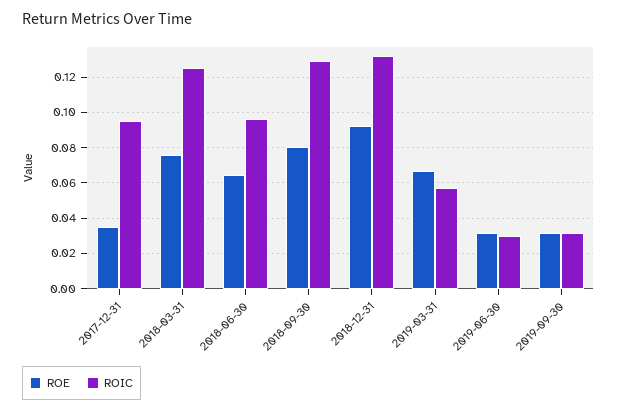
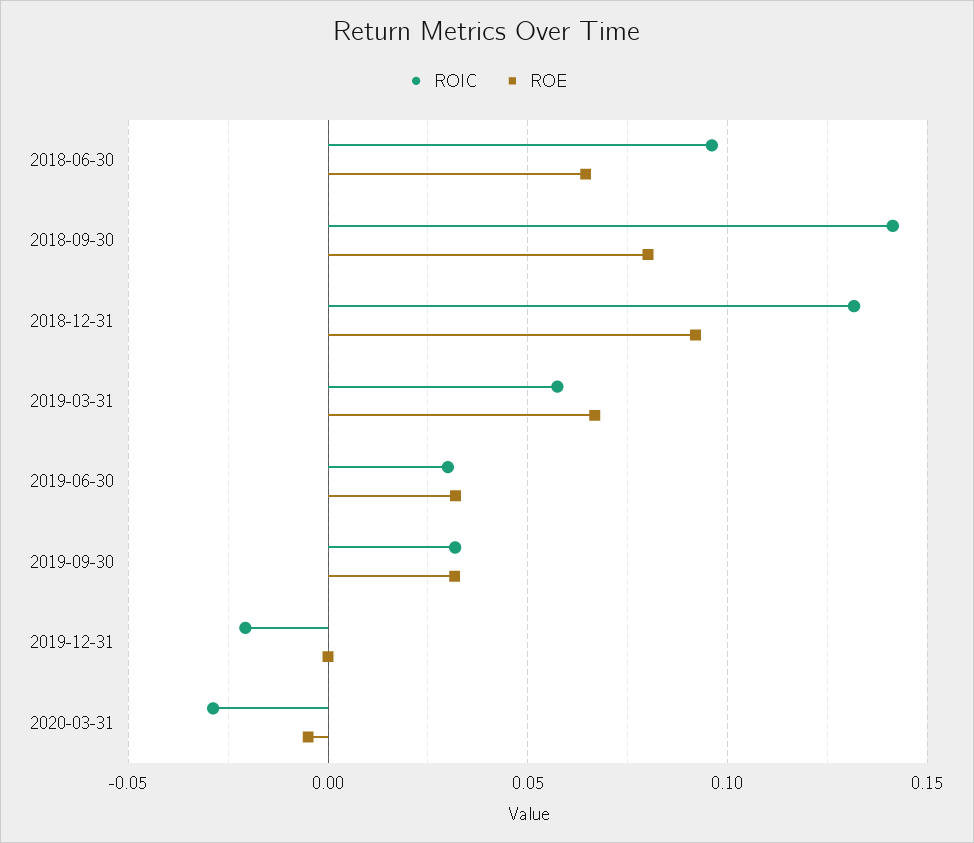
ROE, 2017-12-31: 0.035 -> none
ROIC, 2017-12-31: 0.095 -> none
ROE, 2018-03-31: 0.075 -> none
ROIC, 2018-03-31: 0.125 -> none
ROIC, 2018-09-30: 0.13 -> 0.14
ROIC, 2019-12-31: none -> -0.02
ROE, 2019-12-31: none -> 0
ROIC, 2020-03-31: none -> -0.03
ROE, 2020-03-31: none -> -0.005

